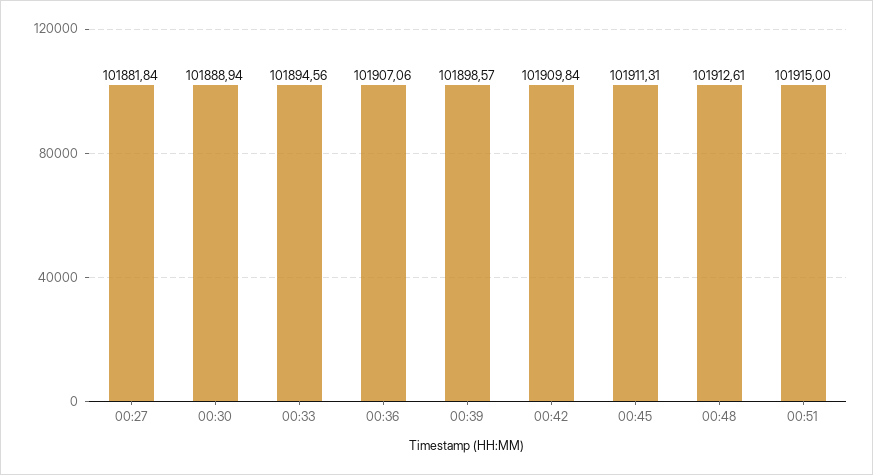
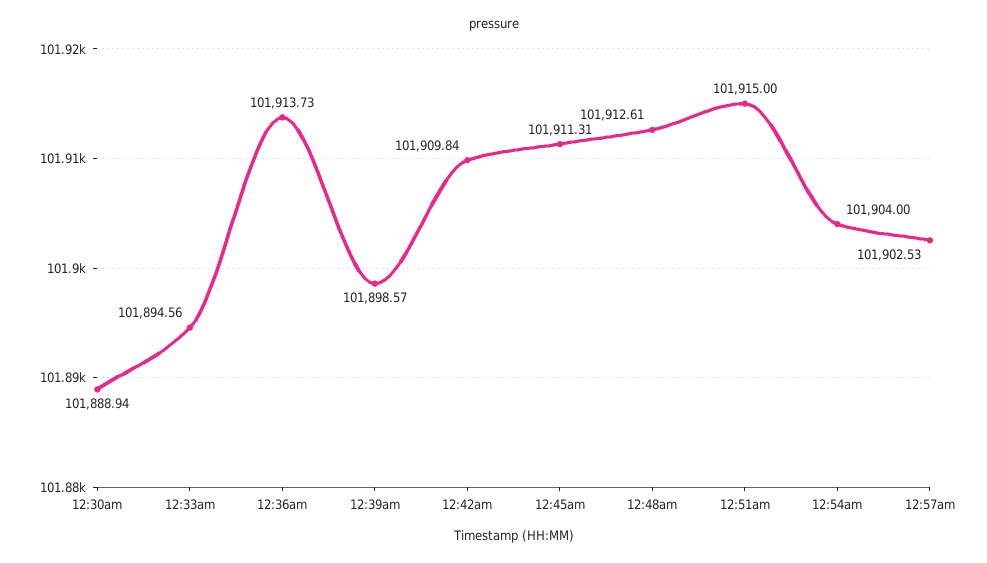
00:27: 101881.84 -> none
00:36: 101907.06 -> 101913.73
12:54am: none -> 101904
12:57am: none -> 101902.53

